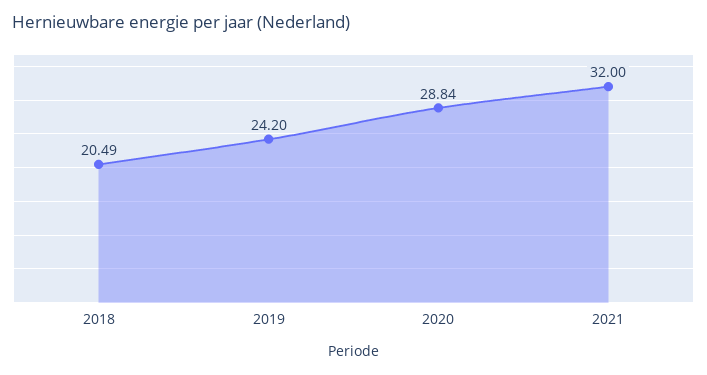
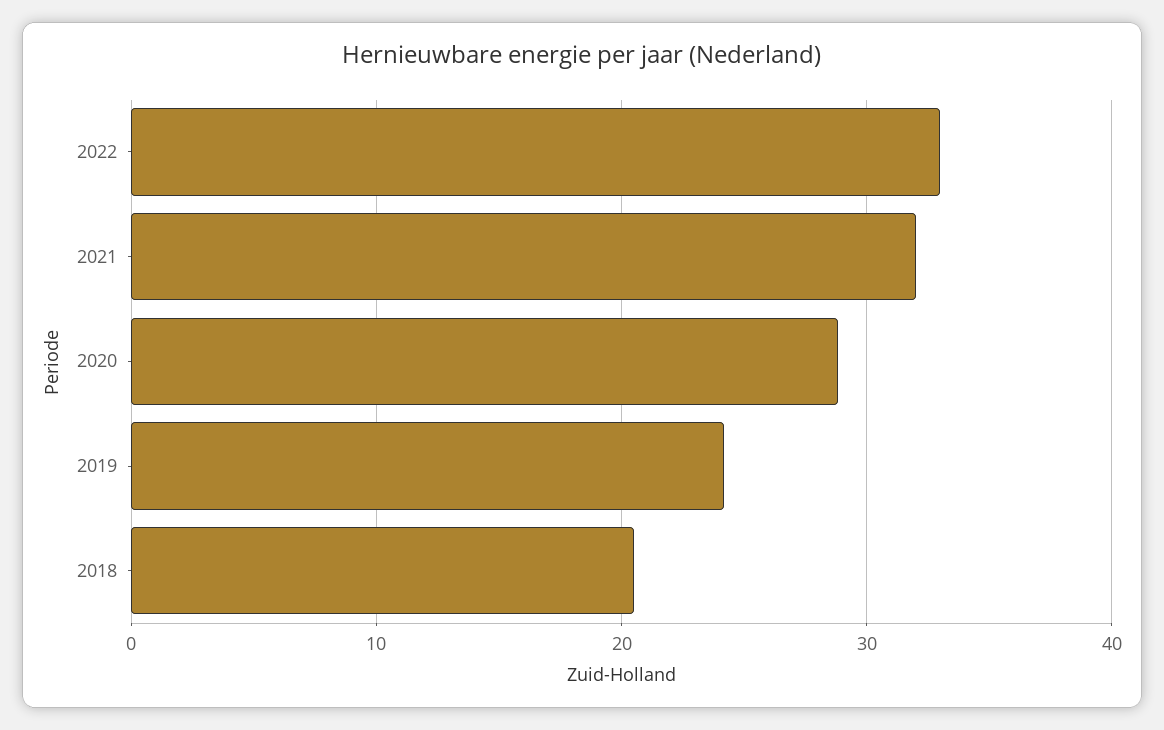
2022: none -> 33

